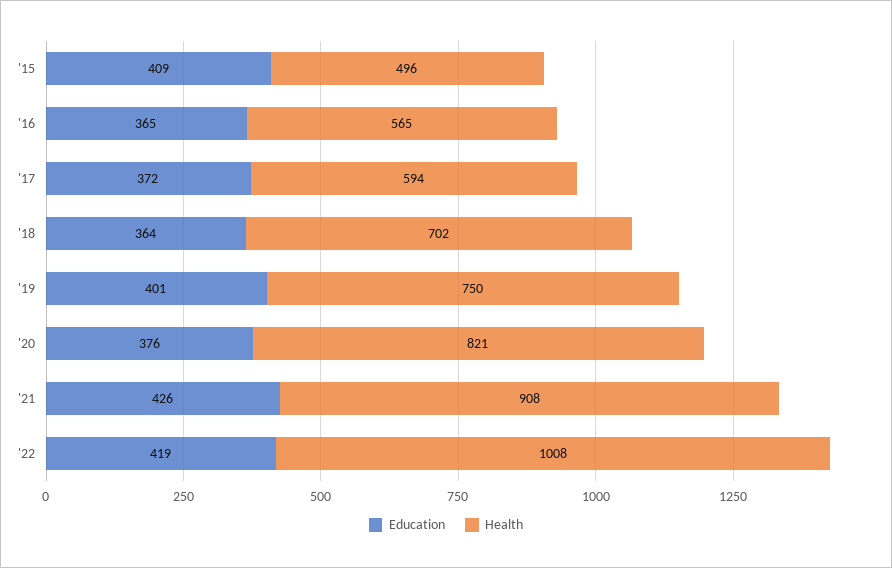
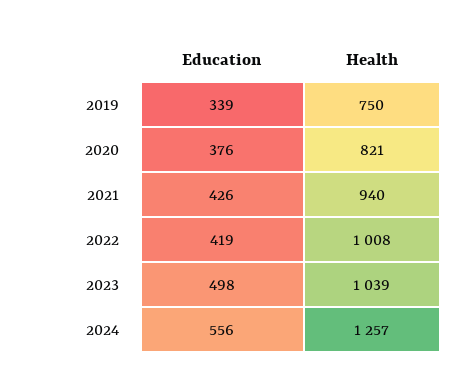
Education, '15: 409 -> none
Health, '15: 496 -> none
Education, '16: 365 -> none
Health, '16: 565 -> none
Education, '17: 372 -> none
Health, '17: 594 -> none
Education, '18: 364 -> none
Health, '18: 702 -> none
Education, '19: 401 -> 339
Health, '21: 908 -> 940
Education, 2023: none -> 498
Health, 2023: none -> 1039
Education, 2024: none -> 556
Health, 2024: none -> 1257

